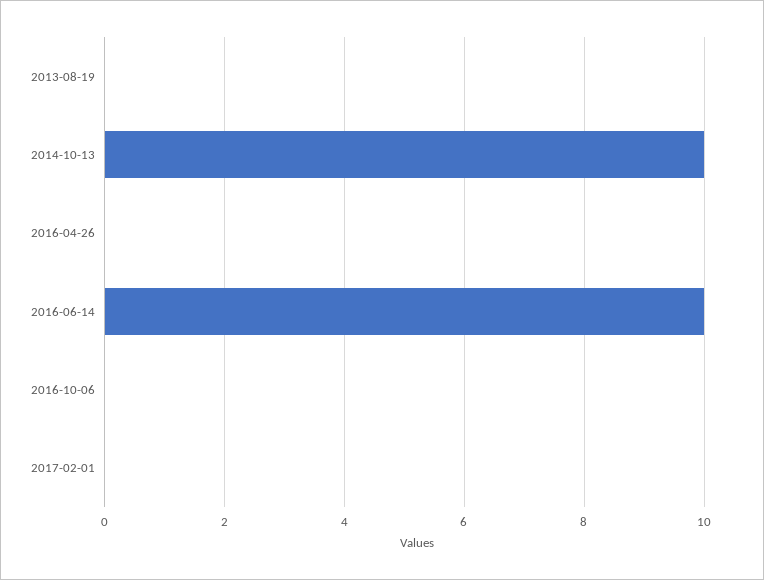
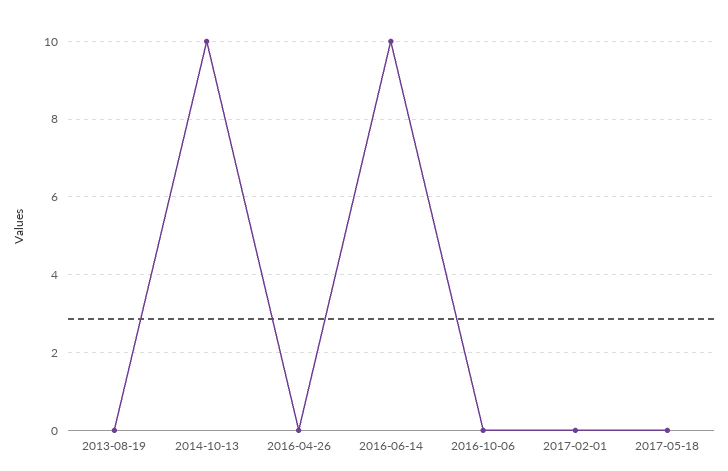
2017-05-18: none -> 0

